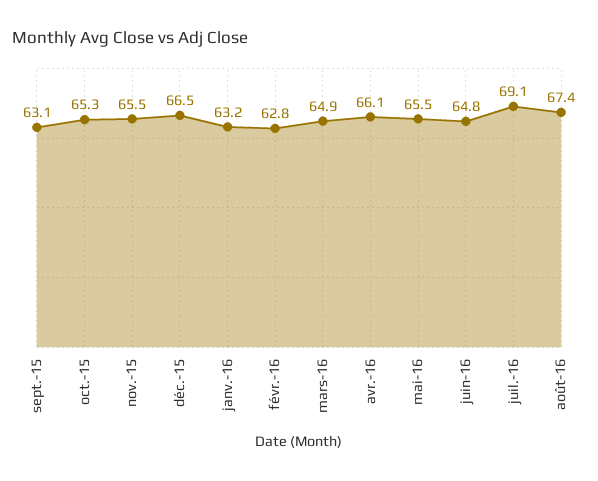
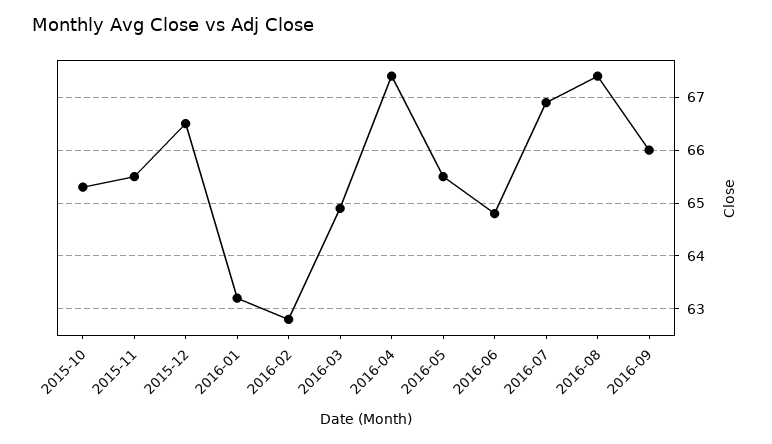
sept.-15: 63.1 -> none
avr.-16: 66.1 -> 67.5
juil.-16: 69.1 -> 67
2016-09: none -> 66

